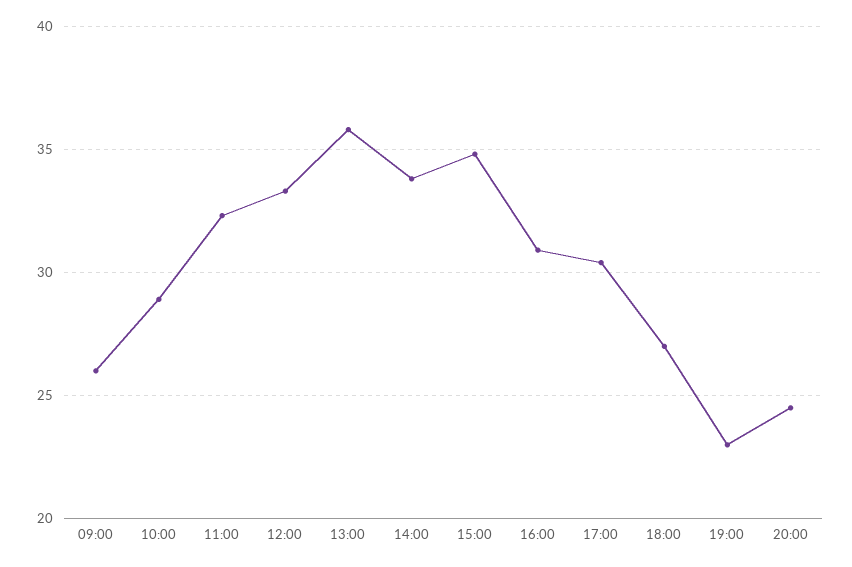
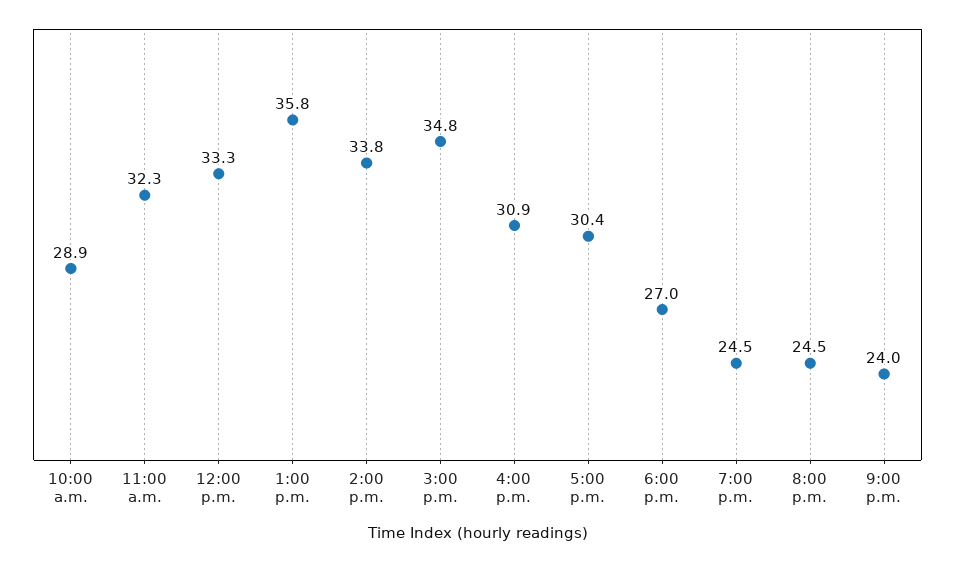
09:00: 26 -> none
19:00: 23 -> 24.5
9:00 p.m.: none -> 24

